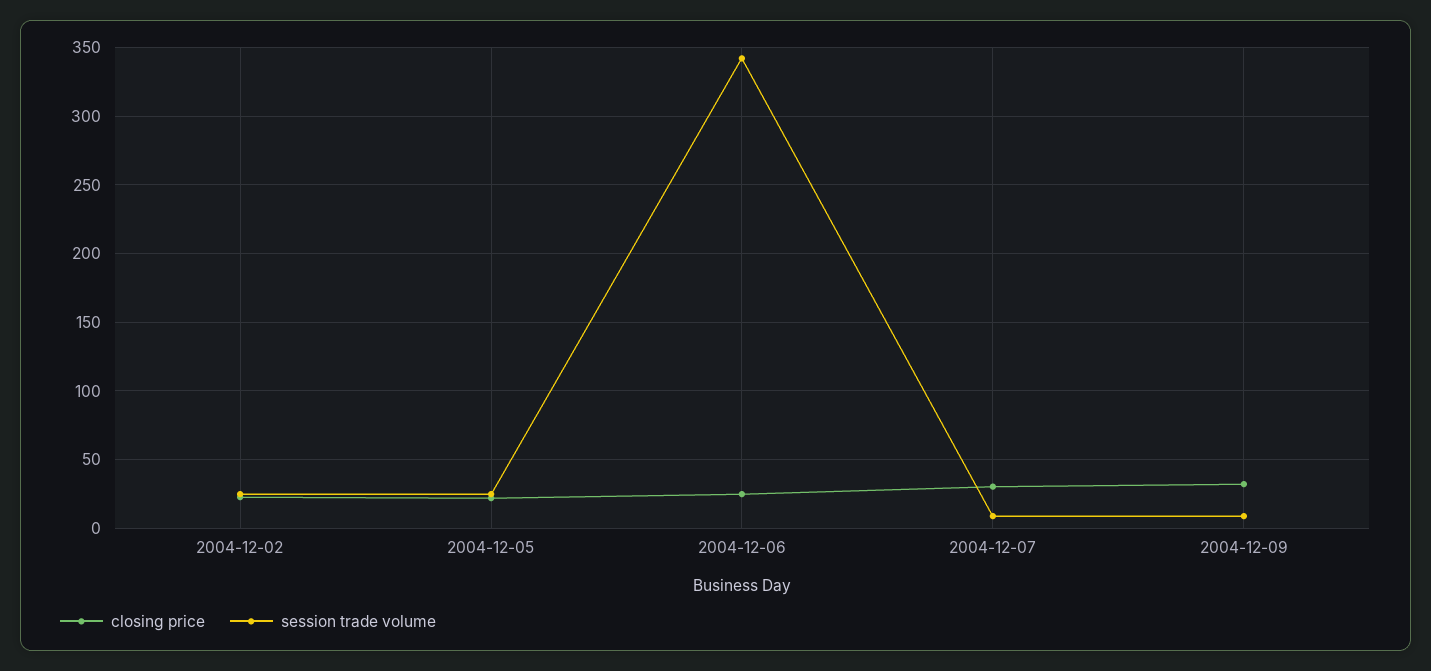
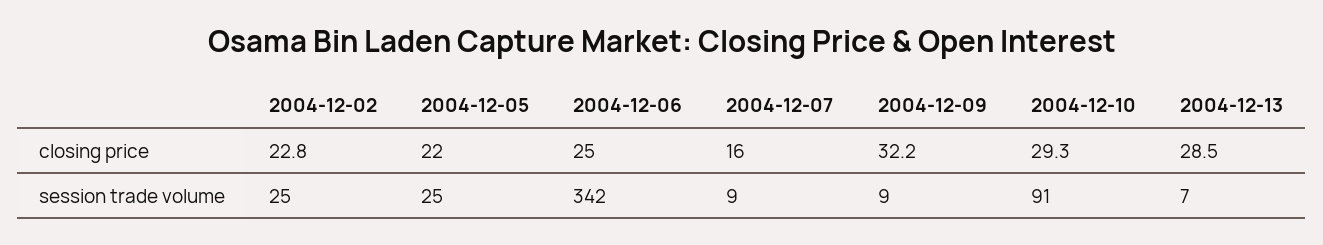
closing price, 2004-12-07: 30 -> 16
closing price, 2004-12-10: none -> 29.3
closing price, 2004-12-13: none -> 28.5
session trade volume, 2004-12-10: none -> 91
session trade volume, 2004-12-13: none -> 7

